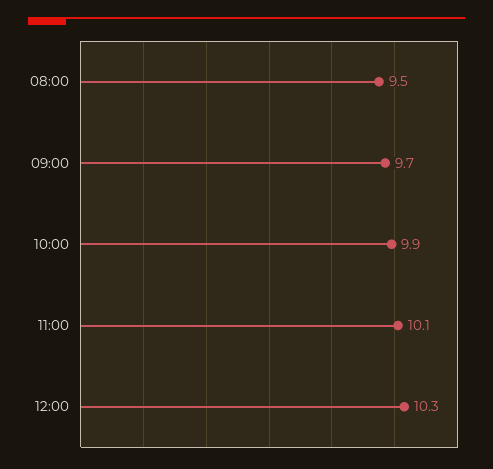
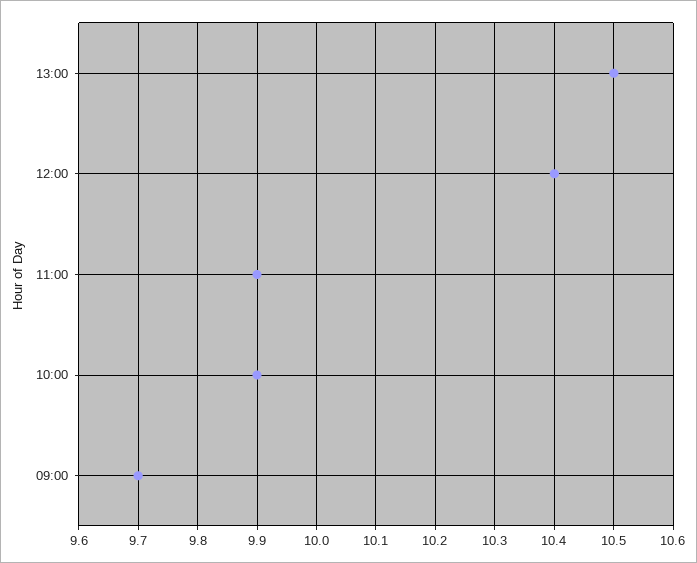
08:00: 9.5 -> none
11:00: 10.1 -> 9.9
12:00: 10.3 -> 10.4
13:00: none -> 10.5

